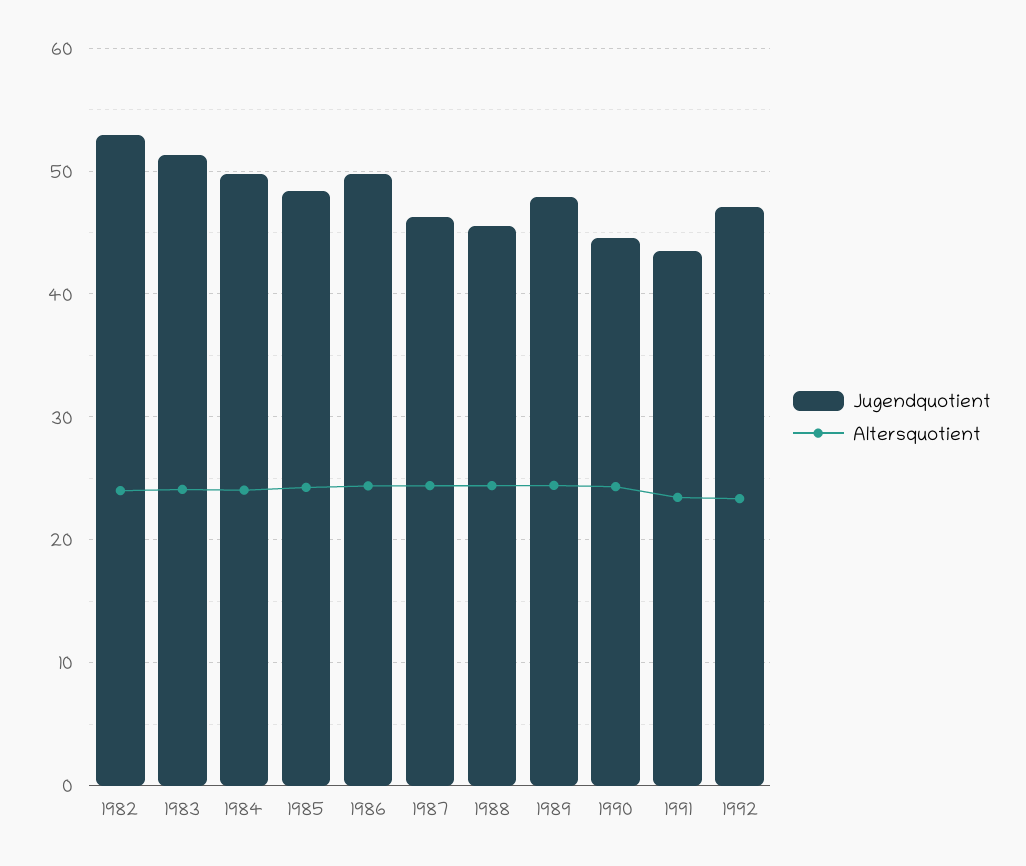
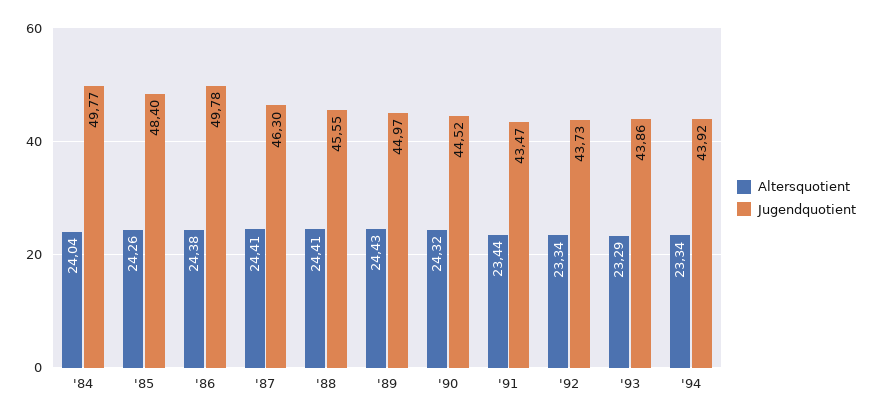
Jugendquotient, 1982: 53 -> none
Altersquotient, 1982: 24 -> none
Jugendquotient, 1983: 51 -> none
Altersquotient, 1983: 24 -> none
Jugendquotient, 1989: 48 -> 44.97
Jugendquotient, 1992: 47 -> 43.73
Altersquotient, '93: none -> 23.29
Jugendquotient, '93: none -> 43.86
Altersquotient, '94: none -> 23.34
Jugendquotient, '94: none -> 43.92

